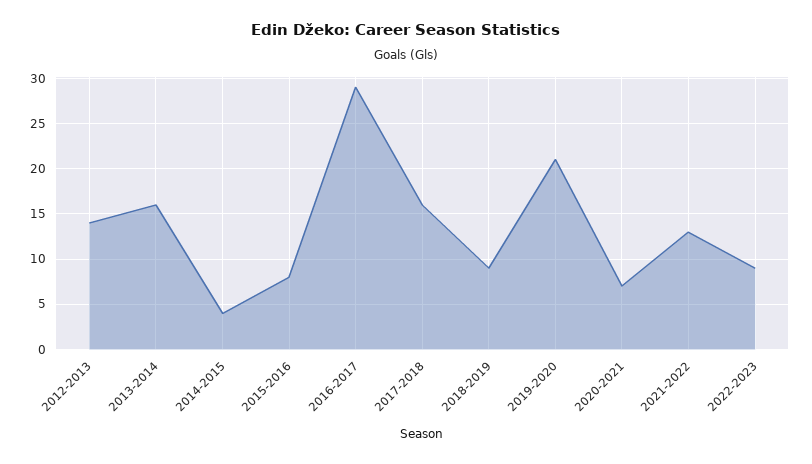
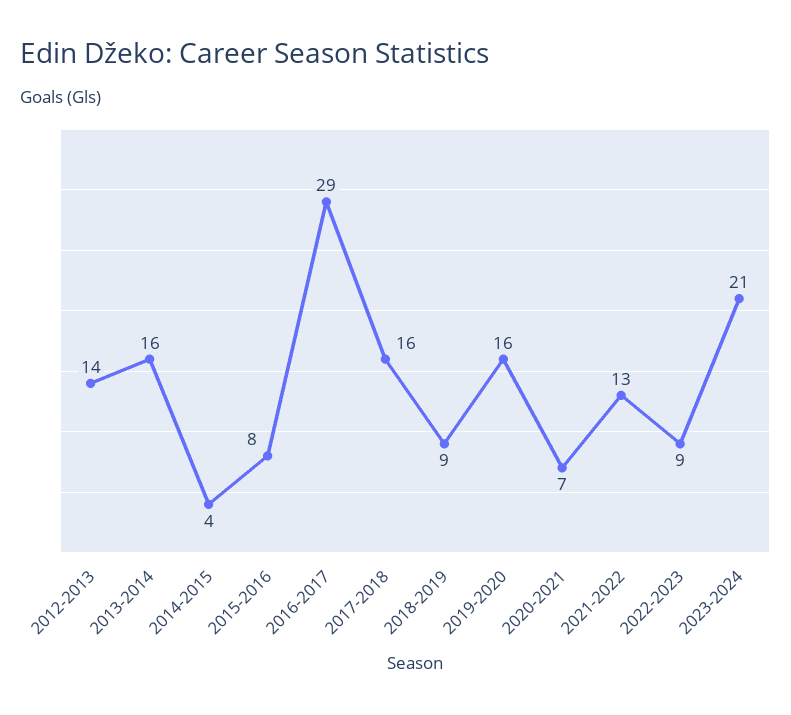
2019-2020: 21 -> 16
2023-2024: none -> 21

